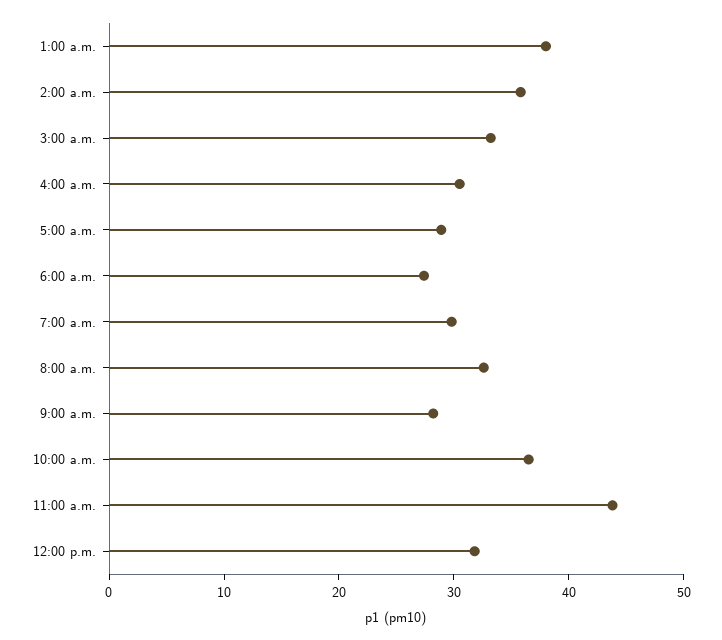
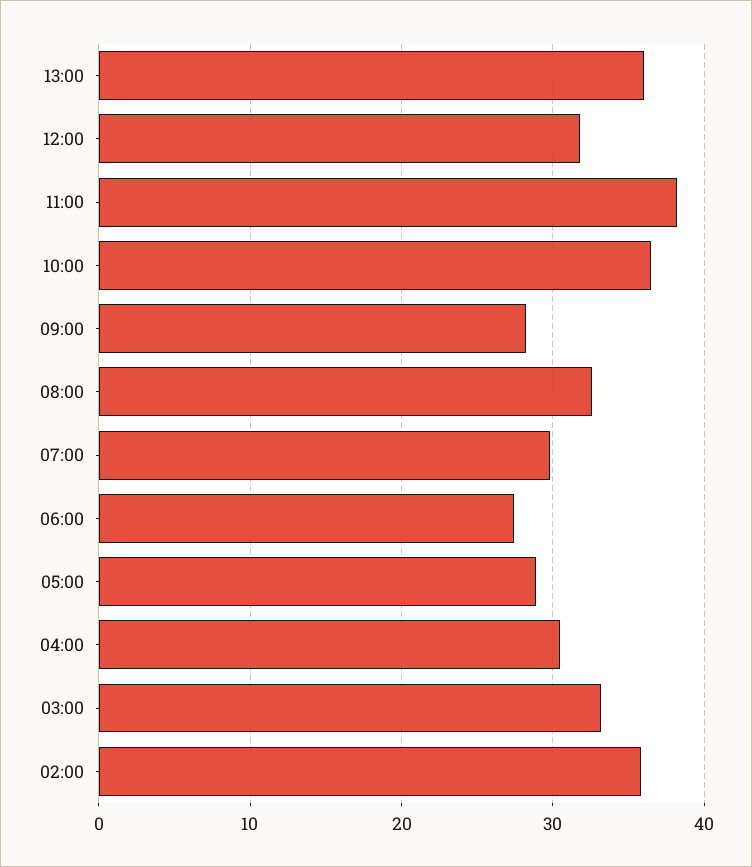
1:00 a.m.: 38 -> none
11:00 a.m.: 44 -> 38
13:00: none -> 36

